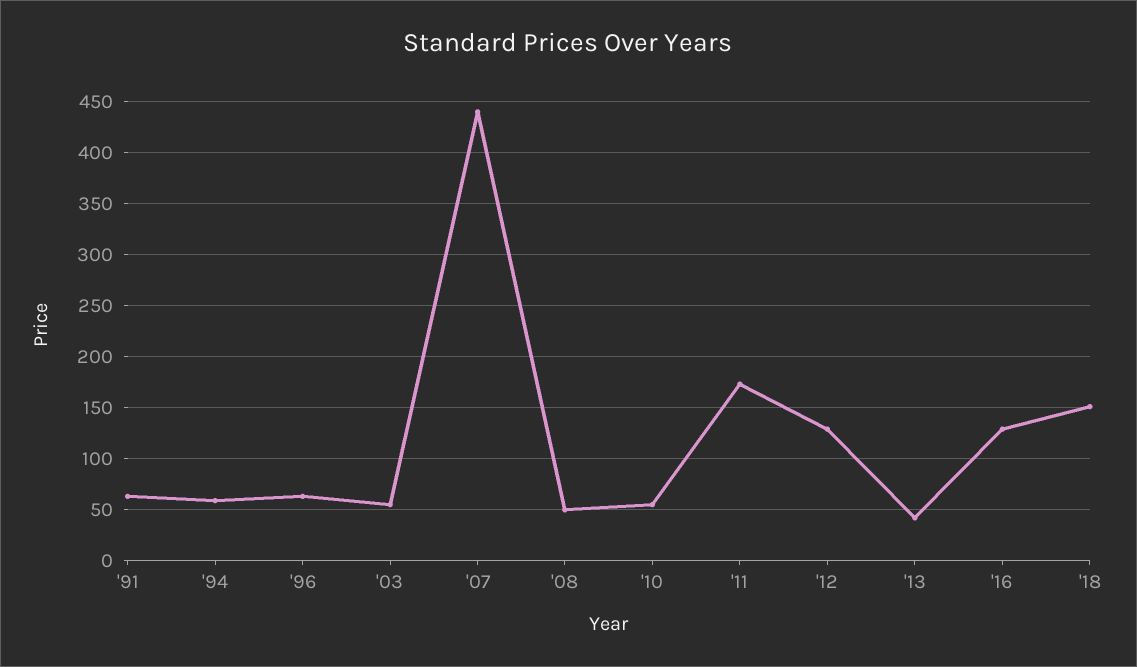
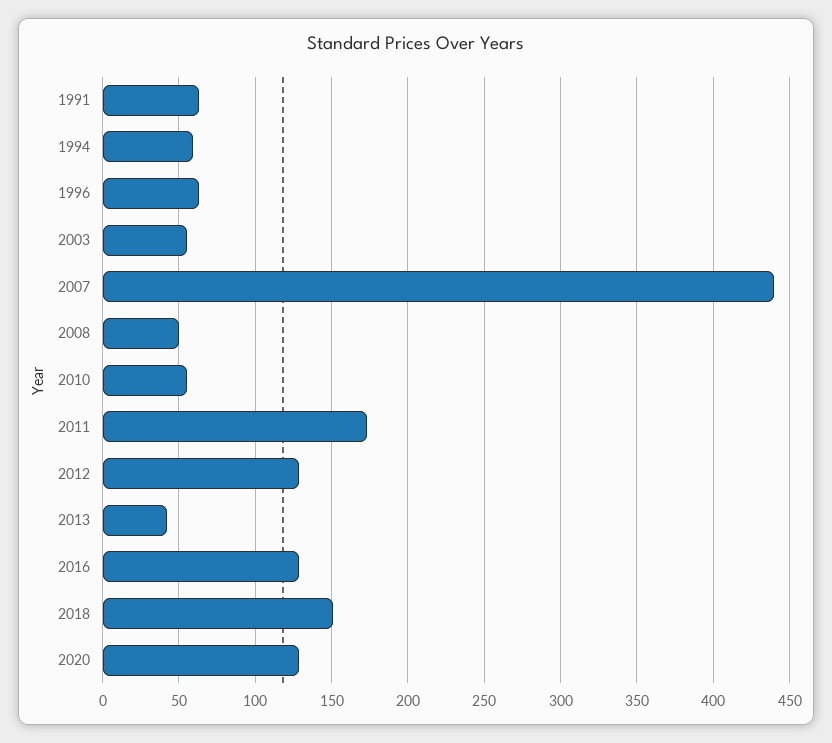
2020: none -> 130

